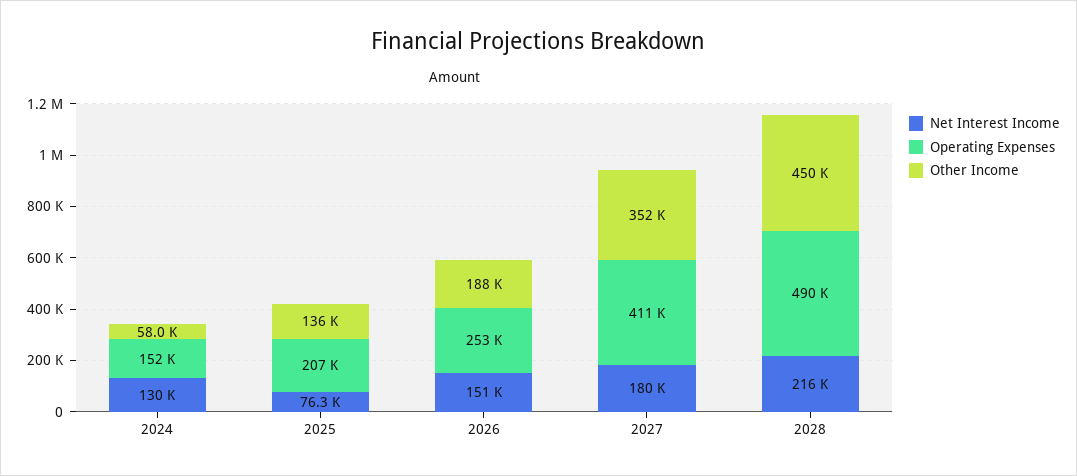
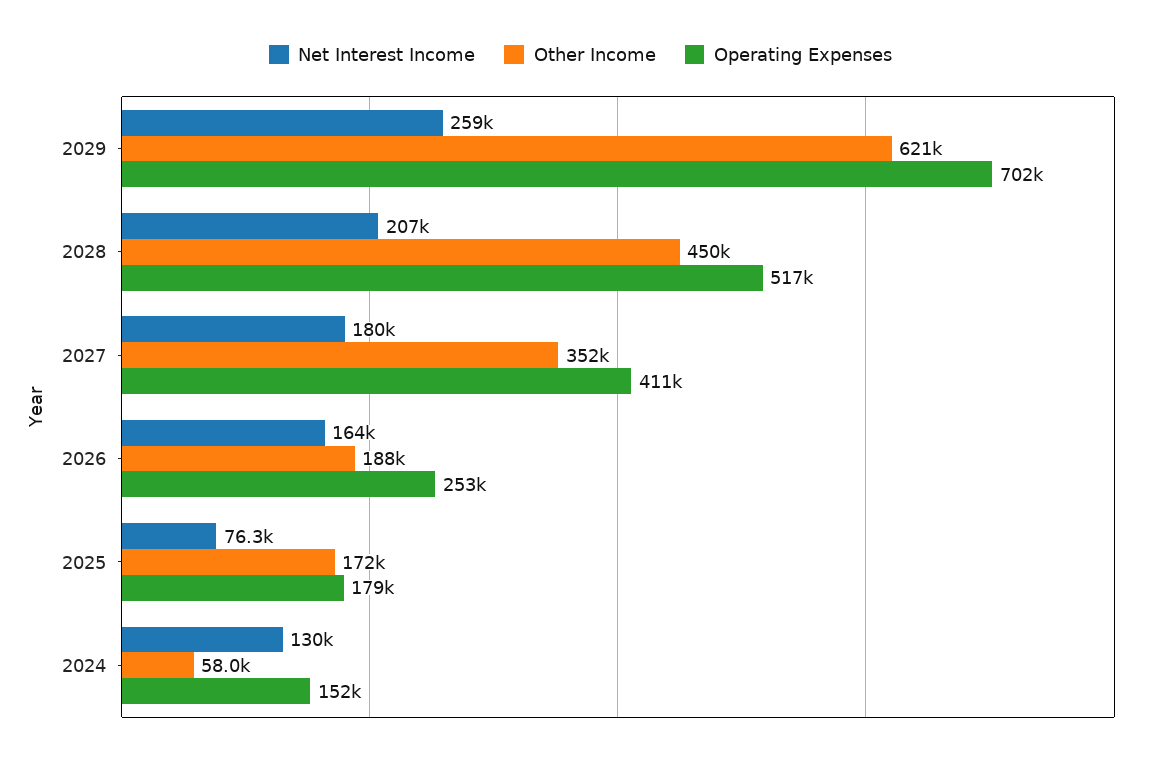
Operating Expenses, 2025: 207000 -> 179000
Other Income, 2025: 136000 -> 172000
Net Interest Income, 2026: 151000 -> 164000
Net Interest Income, 2028: 216000 -> 207000
Operating Expenses, 2028: 490000 -> 517000
Net Interest Income, 2029: none -> 259000
Other Income, 2029: none -> 621000
Operating Expenses, 2029: none -> 702000

